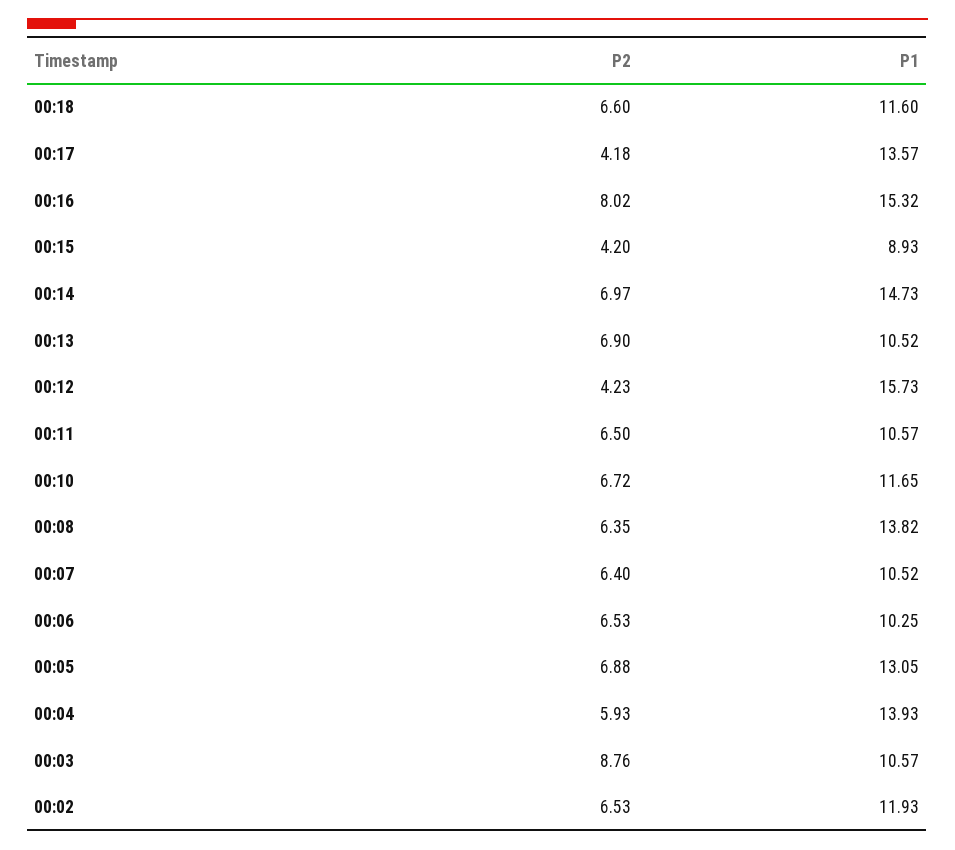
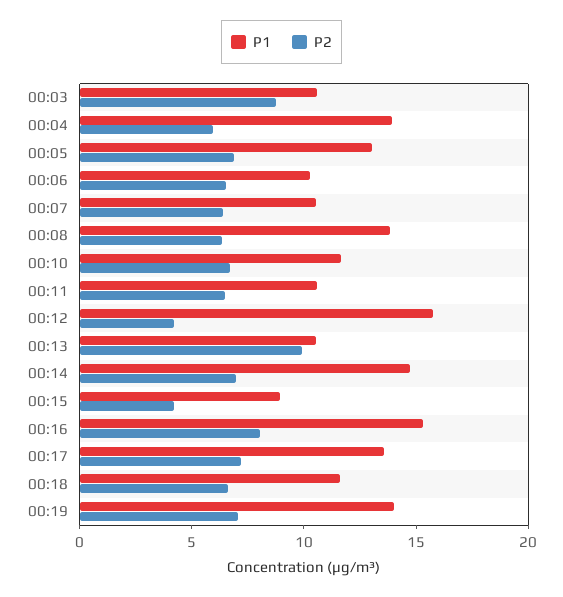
P2, 00:17: 4.18 -> 7
P2, 00:13: 6.9 -> 10
P2, 00:02: 6.53 -> none
P1, 00:02: 11.93 -> none
P1, 00:19: none -> 14
P2, 00:19: none -> 7

